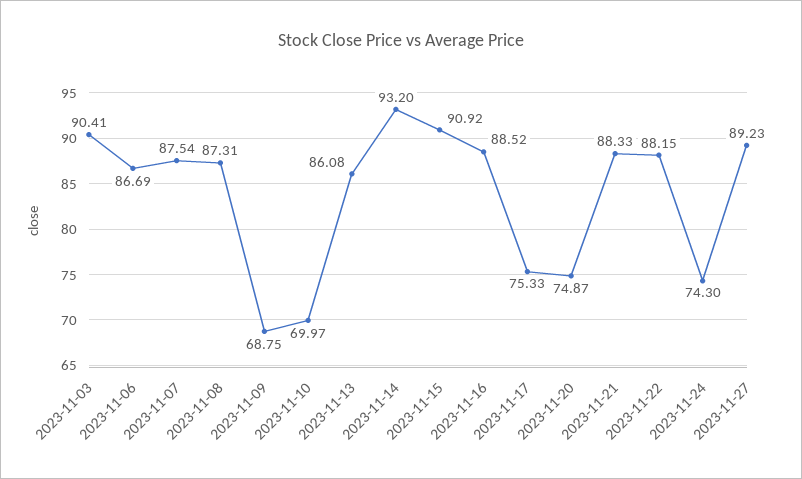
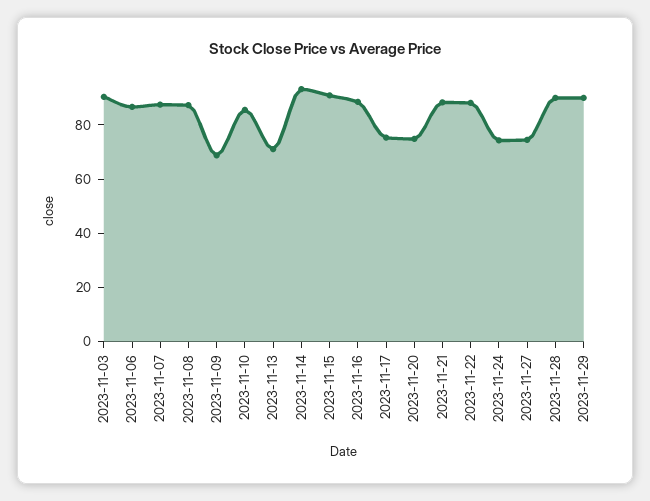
2023-11-10: 69.97 -> 85
2023-11-13: 86.08 -> 70
2023-11-27: 89.23 -> 75
2023-11-28: none -> 90
2023-11-29: none -> 90

